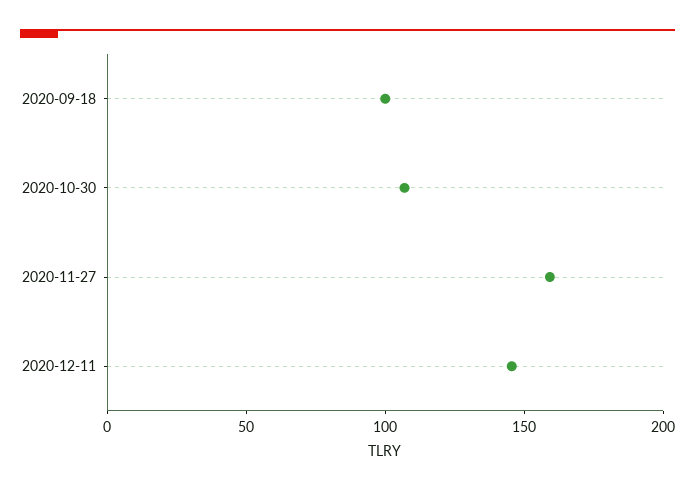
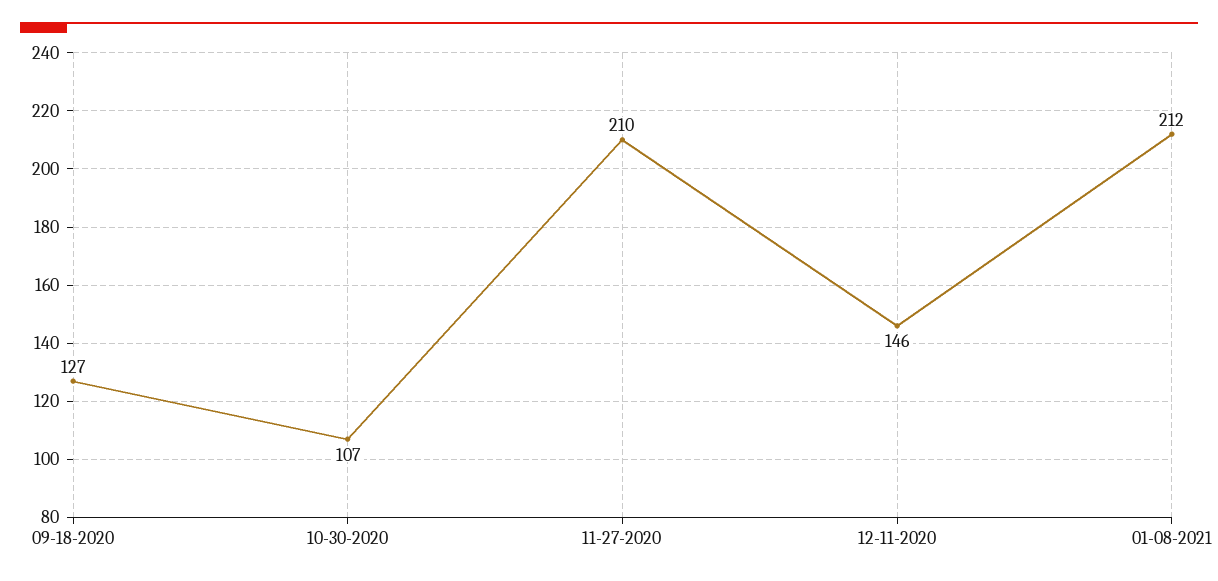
2020-09-18: 100 -> 127
2020-11-27: 160 -> 210
01-08-2021: none -> 212

